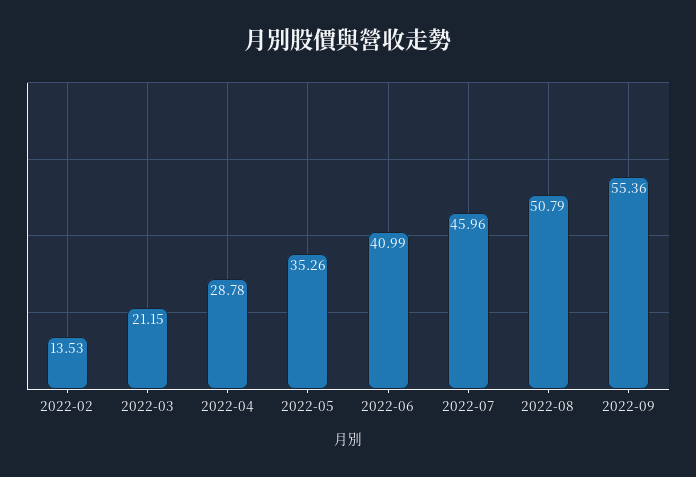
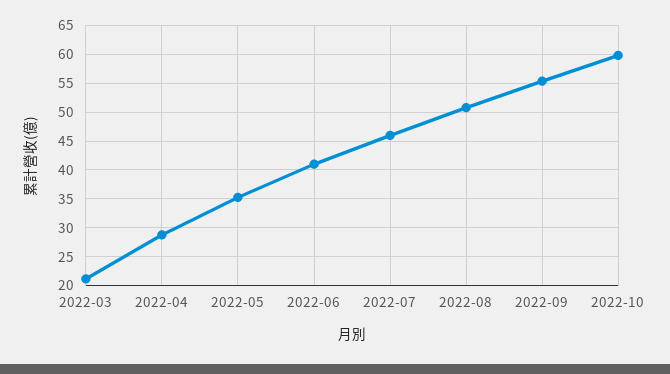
2022-02: 13.53 -> none
2022-10: none -> 60

